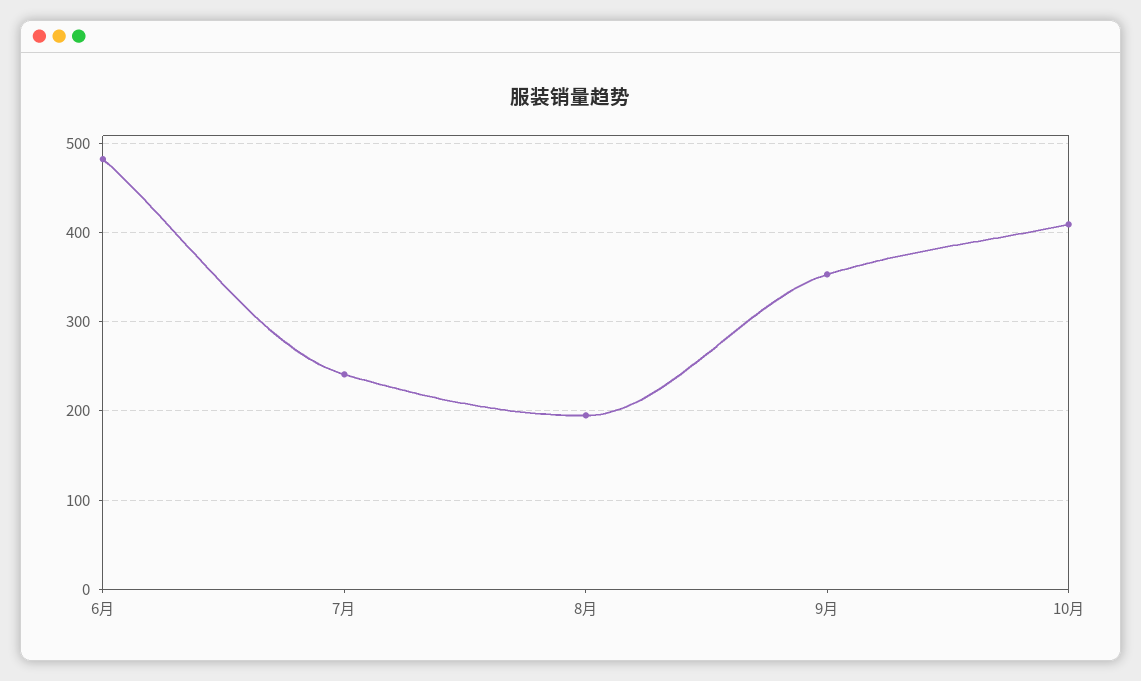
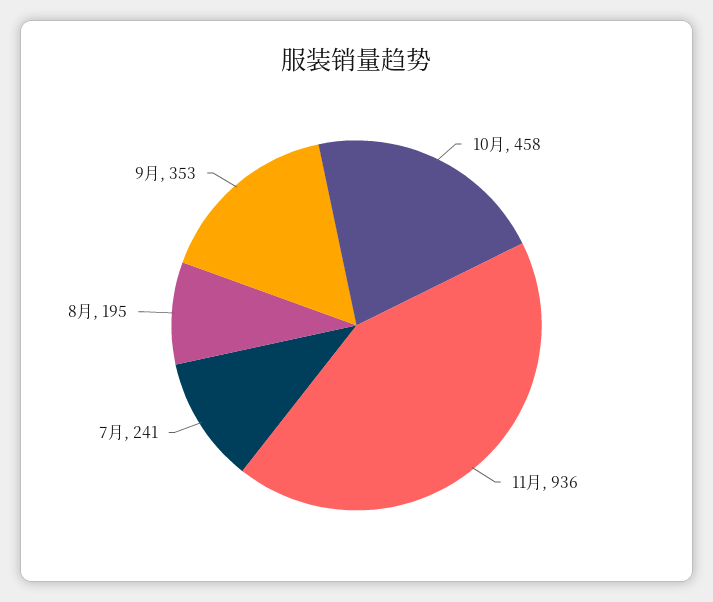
6月: 480 -> none
10月: 410 -> 458
11月: none -> 936

